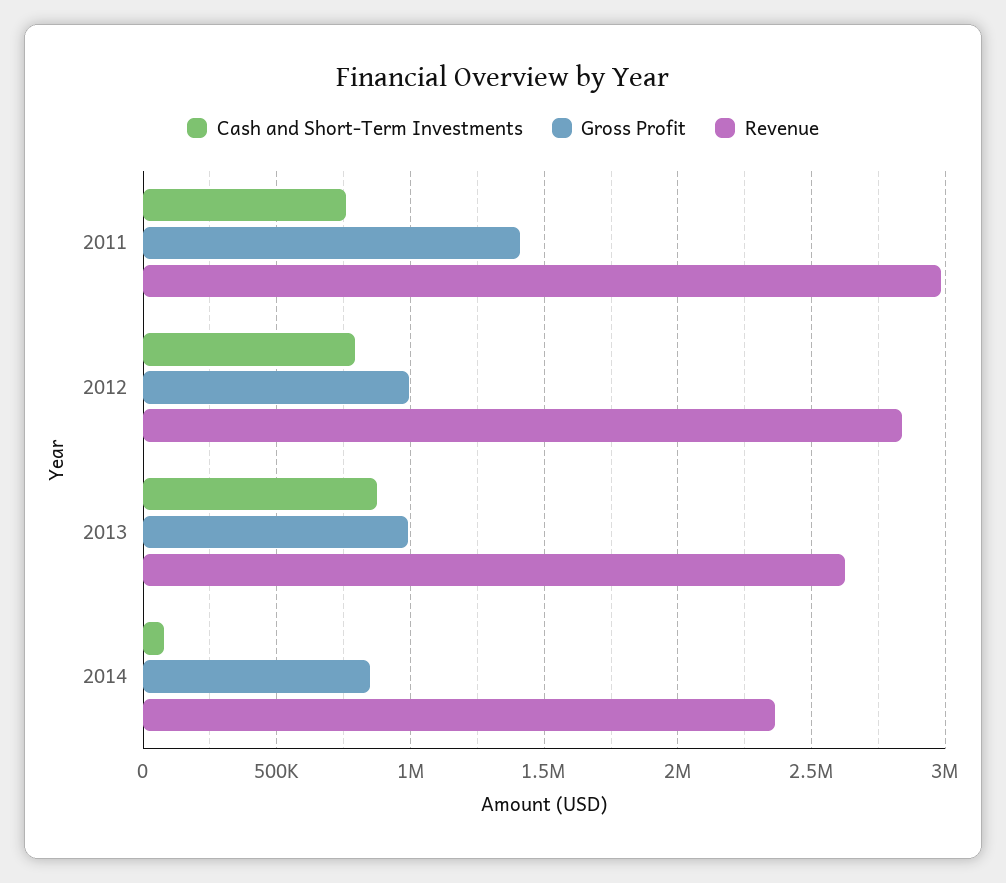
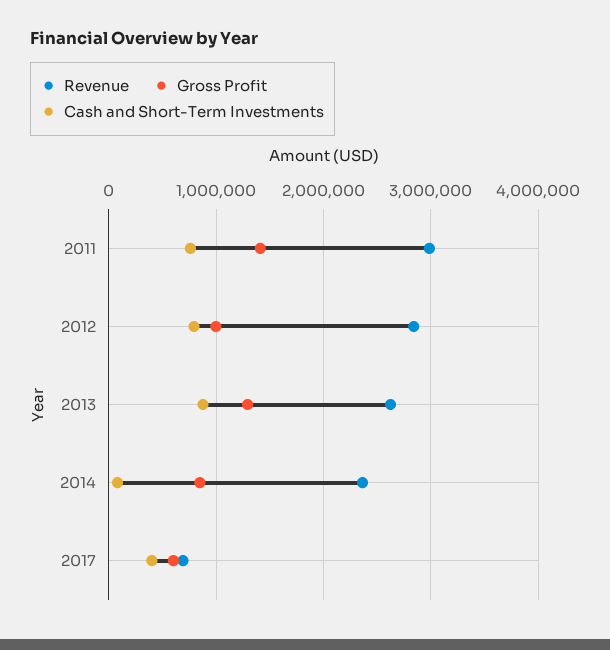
Gross Profit, 2013: 1000000 -> 1300000
Revenue, 2017: none -> 700000
Gross Profit, 2017: none -> 600000
Cash and Short-Term Investments, 2017: none -> 400000

